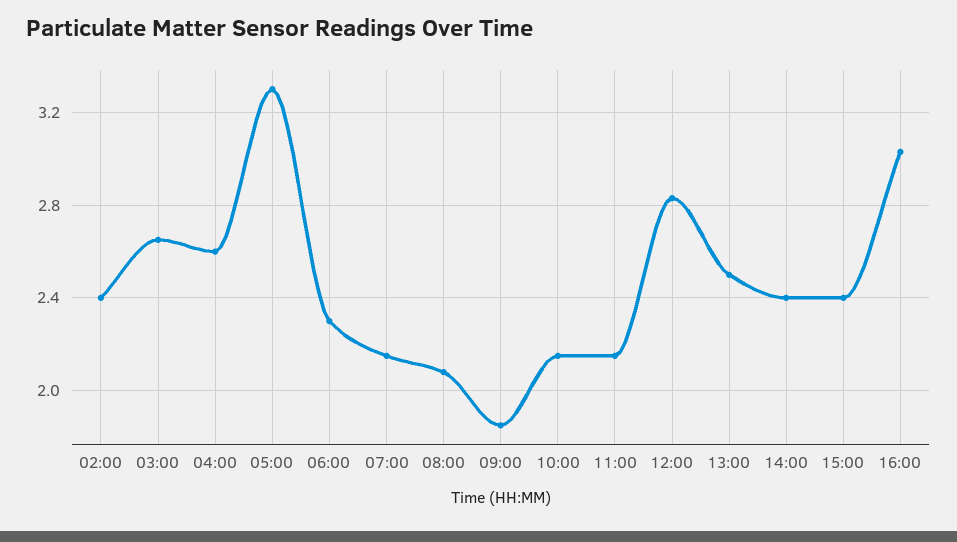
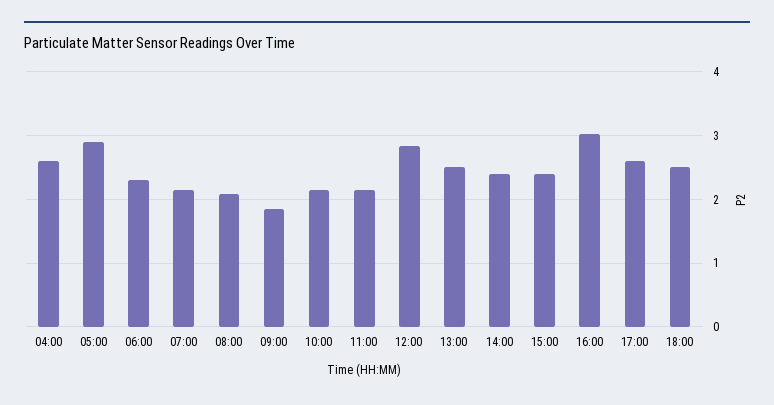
02:00: 2.4 -> none
03:00: 2.65 -> none
05:00: 3.3 -> 2.9
17:00: none -> 2.6
18:00: none -> 2.5

